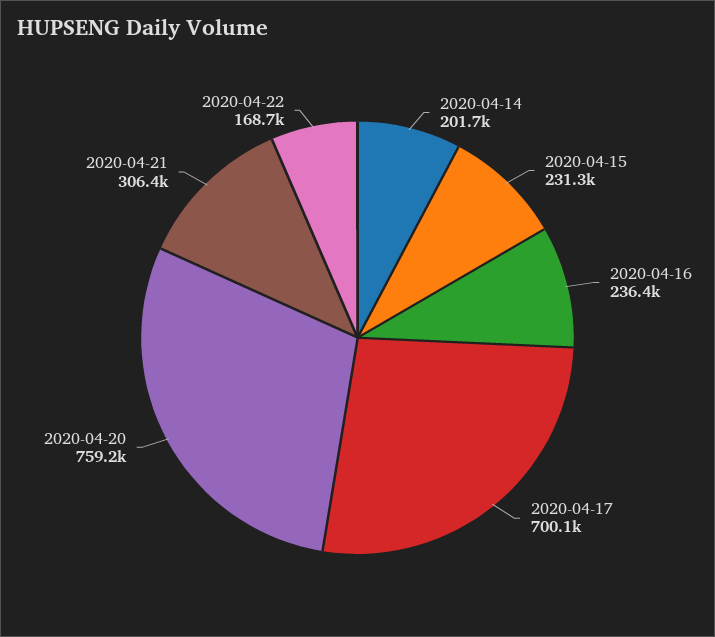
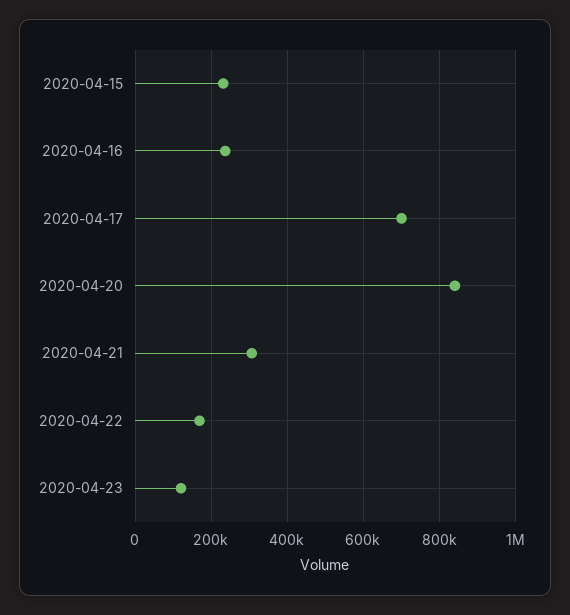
2020-04-14: 201700 -> none
2020-04-20: 759200 -> 840000
2020-04-23: none -> 120000

